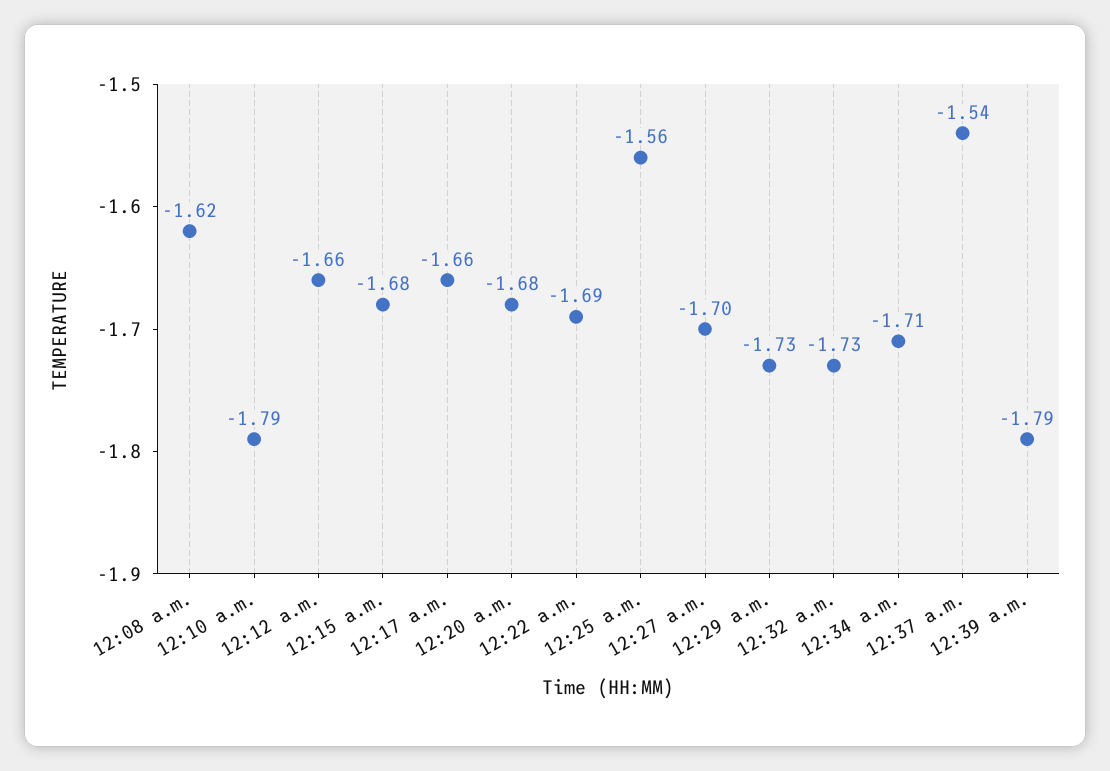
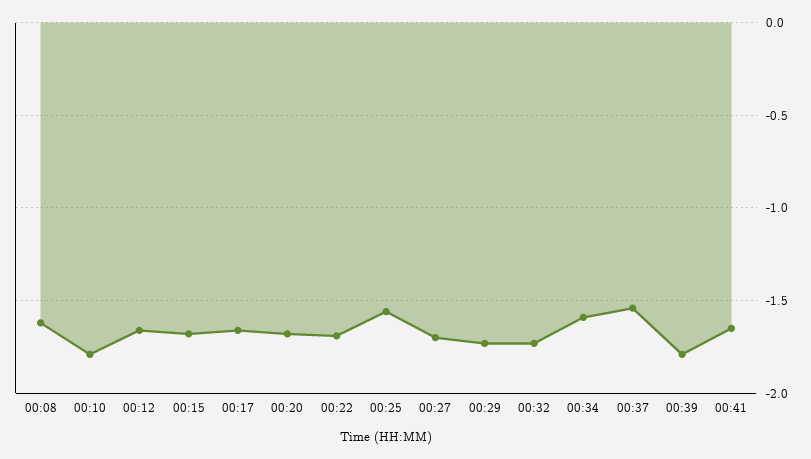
12:34 a.m.: -1.71 -> -1.6
00:41: none -> -1.65

